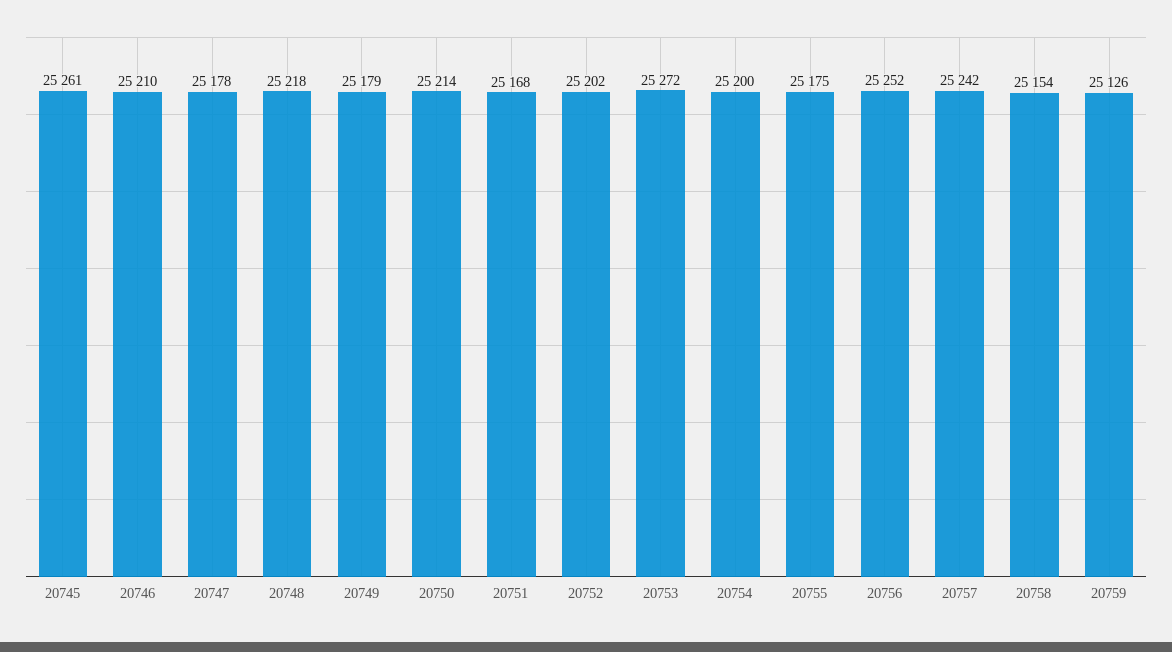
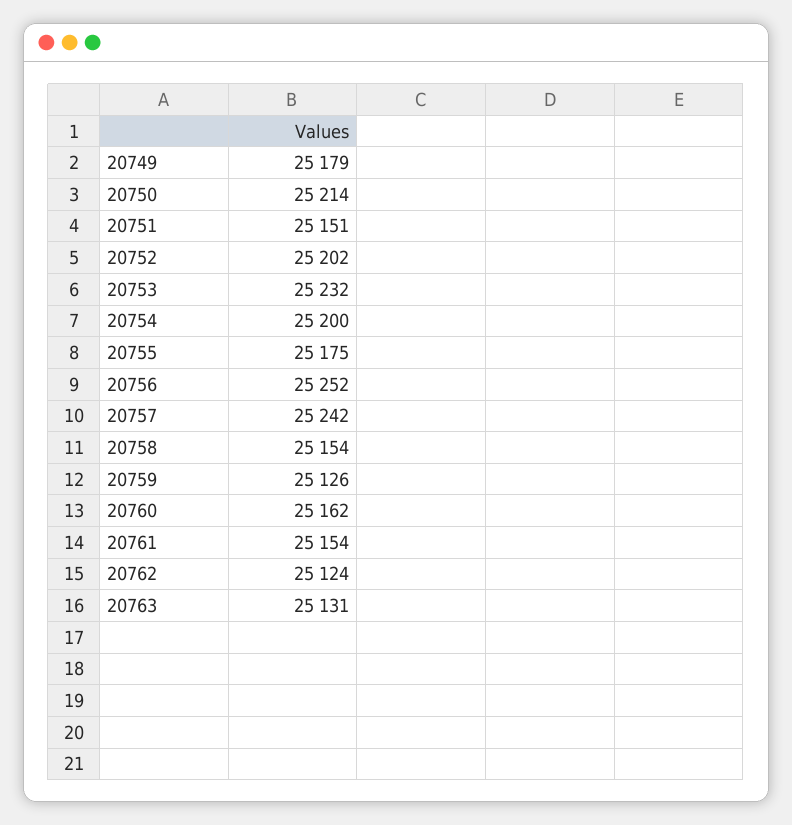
20745: 25261 -> none
20746: 25210 -> none
20747: 25178 -> none
20748: 25218 -> none
20751: 25168 -> 25151
20753: 25272 -> 25232
20760: none -> 25162
20761: none -> 25154
20762: none -> 25124
20763: none -> 25131

